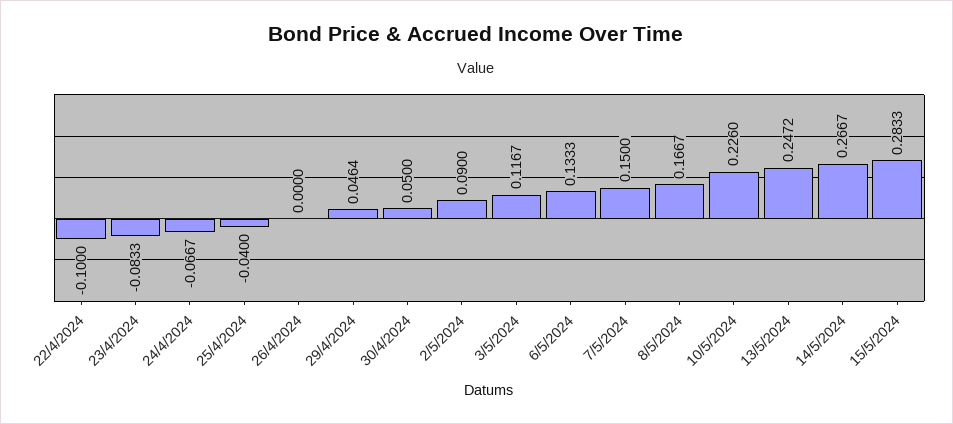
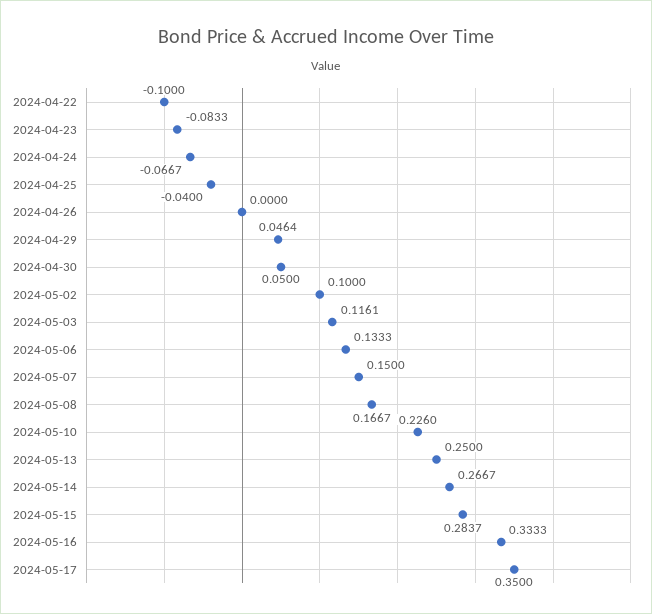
2/5/2024: 0.09 -> 0.1
3/5/2024: 0.1167 -> 0.1161
13/5/2024: 0.2472 -> 0.25
15/5/2024: 0.2833 -> 0.2837
2024-05-16: none -> 0.3333
2024-05-17: none -> 0.35

